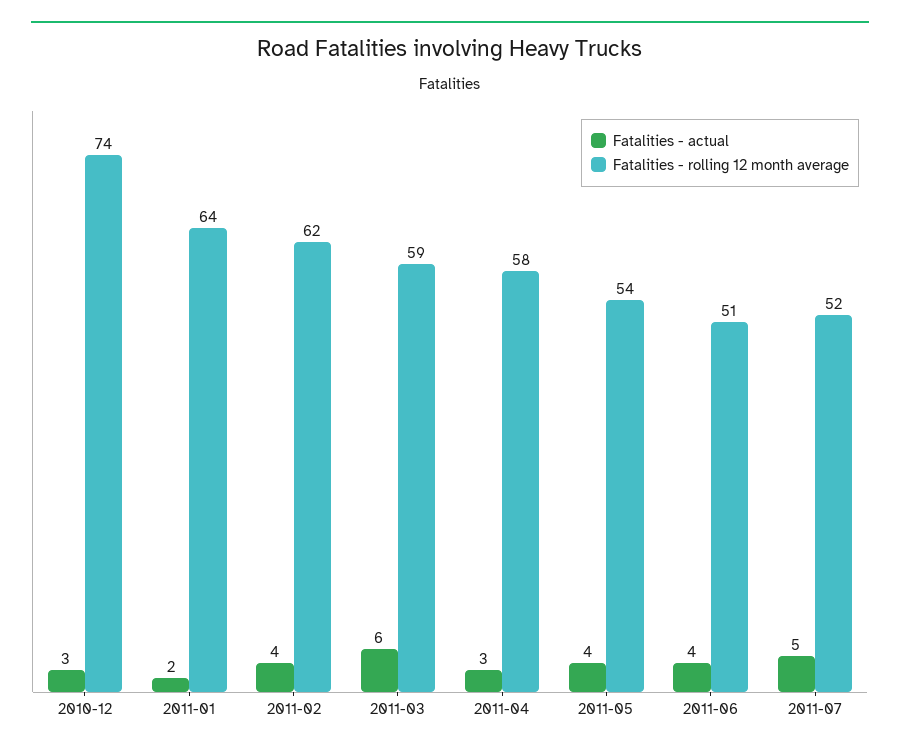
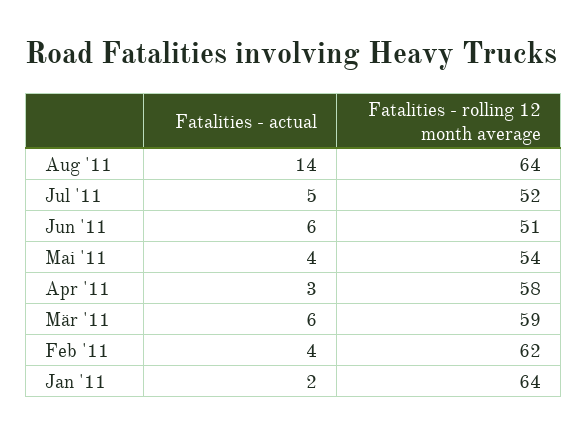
Fatalities - actual, 2010-12: 3 -> none
Fatalities - rolling 12 month average, 2010-12: 74 -> none
Fatalities - actual, 2011-06: 4 -> 6
Fatalities - actual, Aug '11: none -> 14
Fatalities - rolling 12 month average, Aug '11: none -> 64

